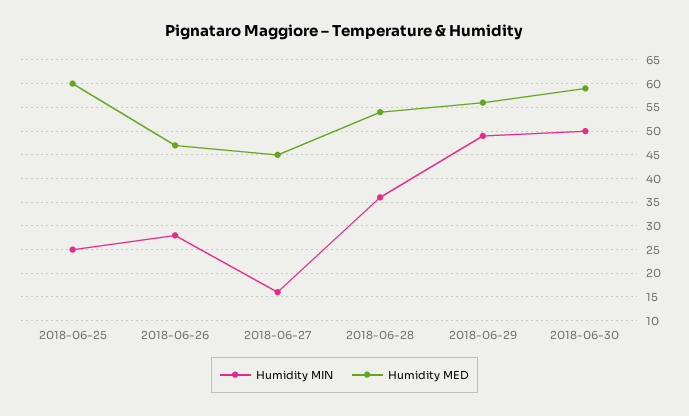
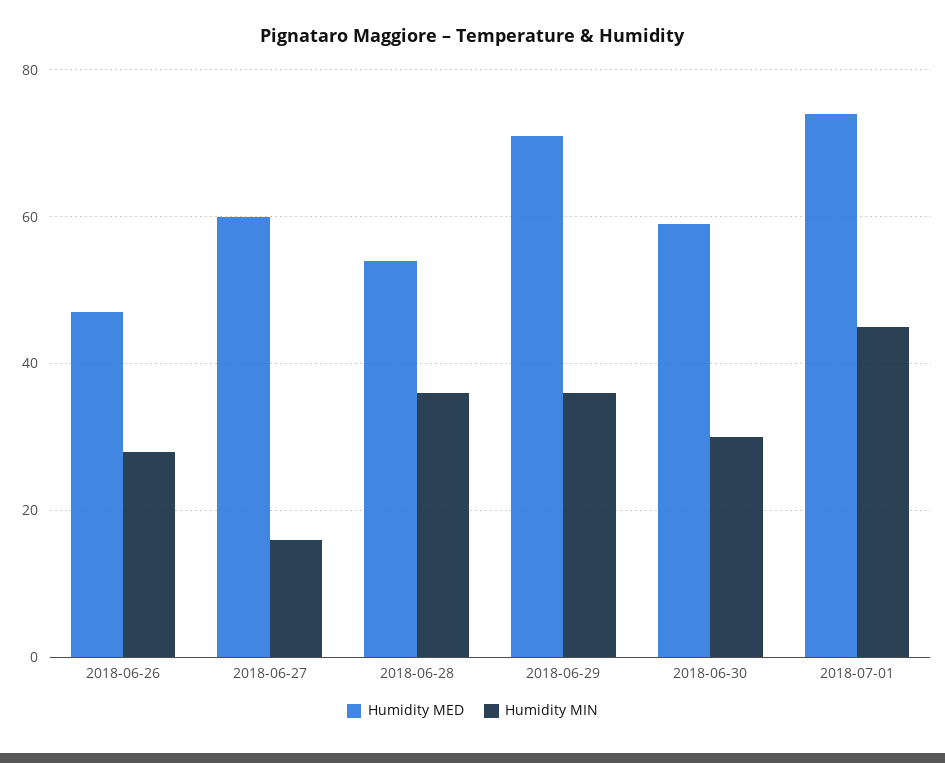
Humidity MIN, 2018-06-25: 25 -> none
Humidity MED, 2018-06-25: 60 -> none
Humidity MED, 2018-06-27: 45 -> 60
Humidity MIN, 2018-06-29: 50 -> 35
Humidity MED, 2018-06-29: 55 -> 70
Humidity MIN, 2018-06-30: 50 -> 30
Humidity MED, 2018-07-01: none -> 75
Humidity MIN, 2018-07-01: none -> 45

